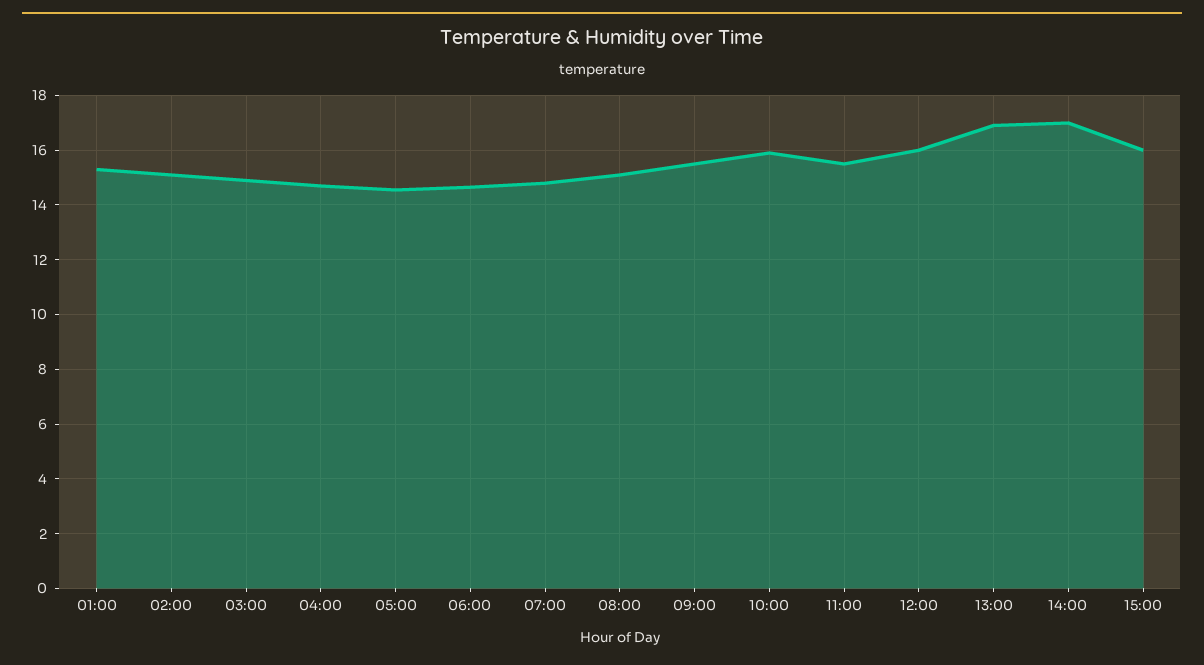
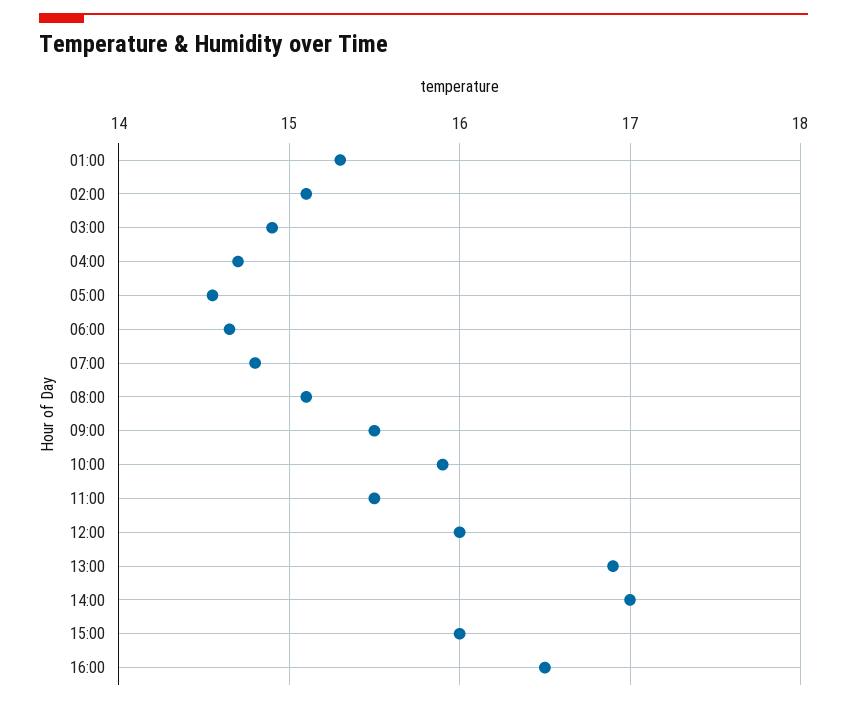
16:00: none -> 16.5

